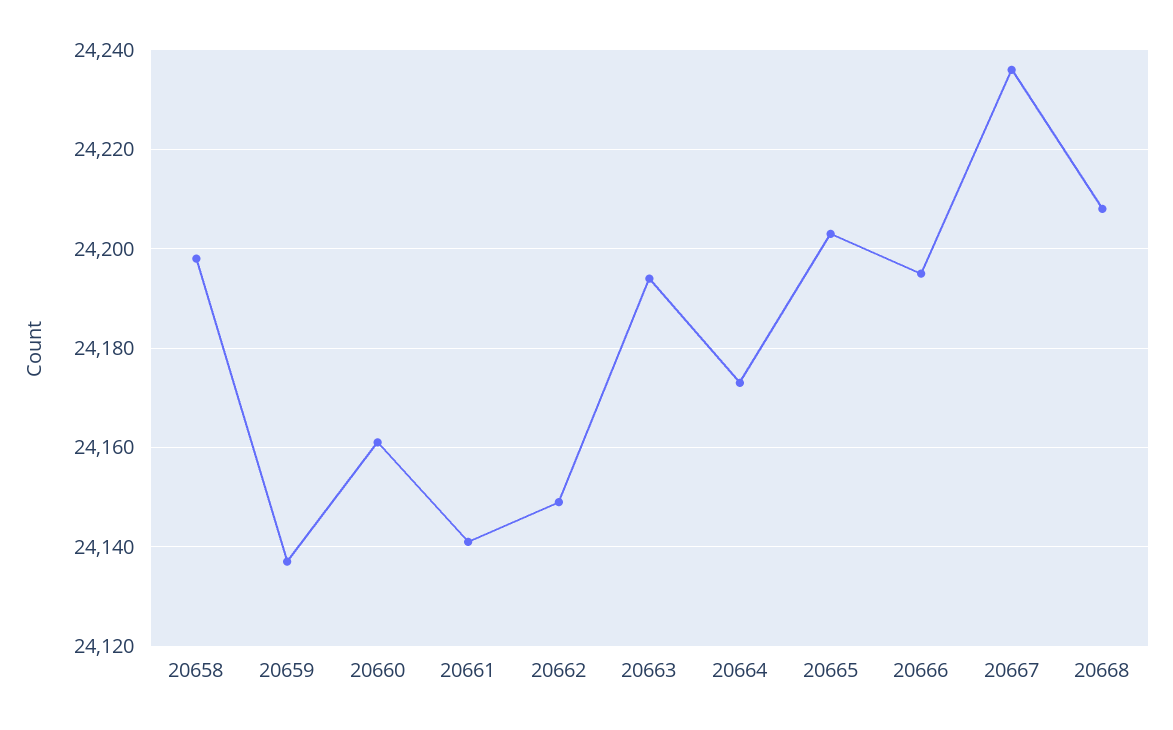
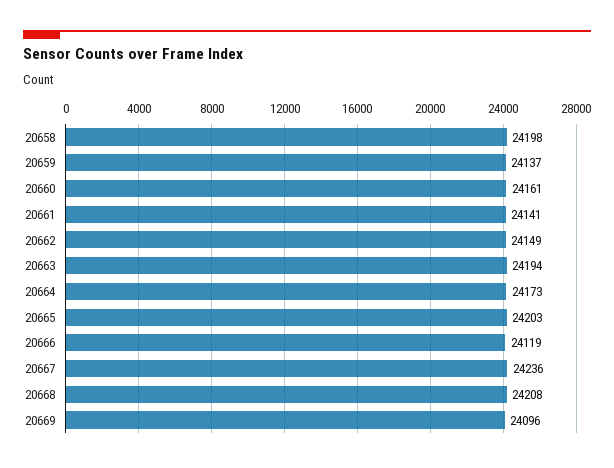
20666: 24195 -> 24119
20669: none -> 24096

